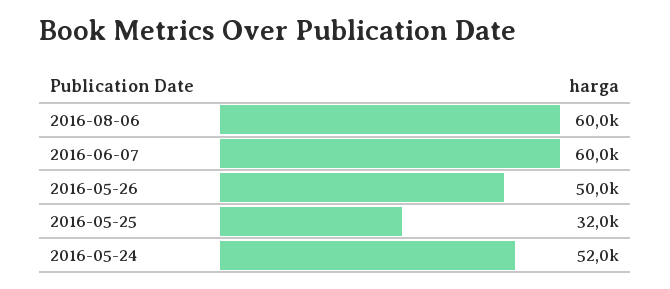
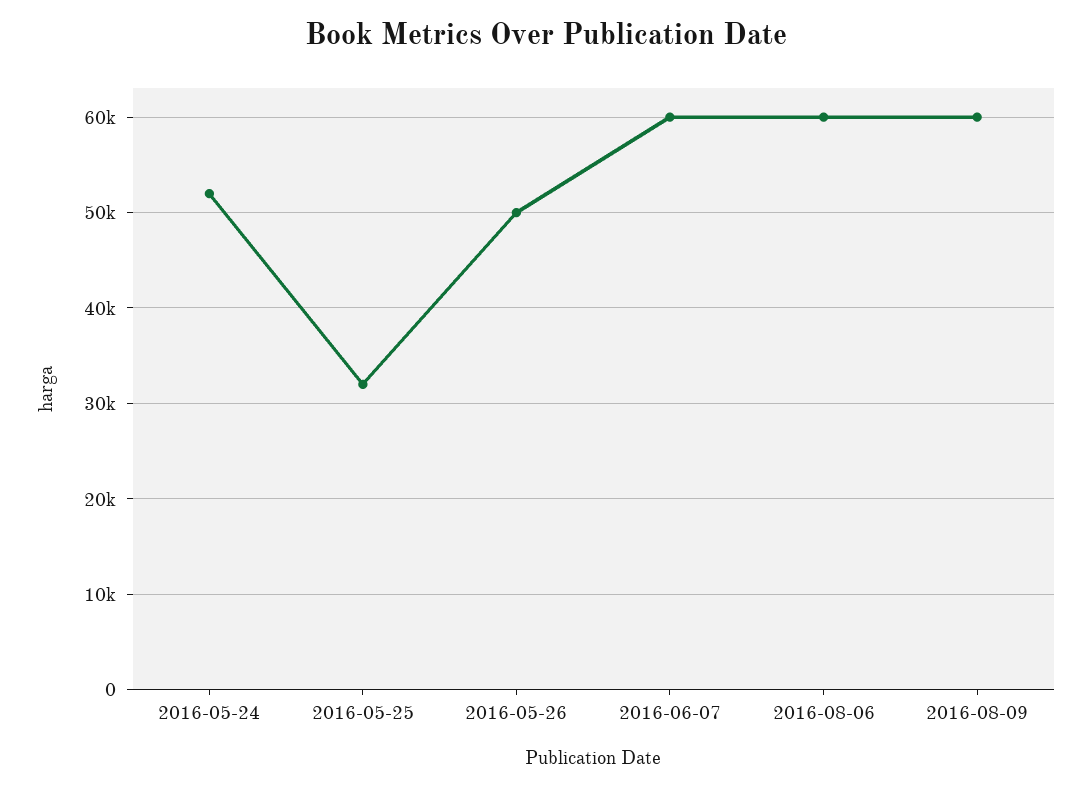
2016-08-09: none -> 60000

